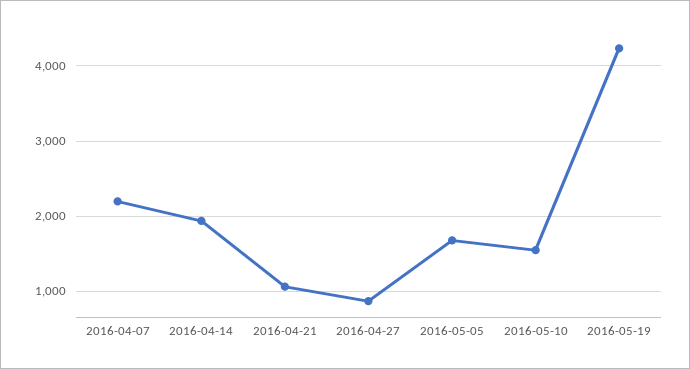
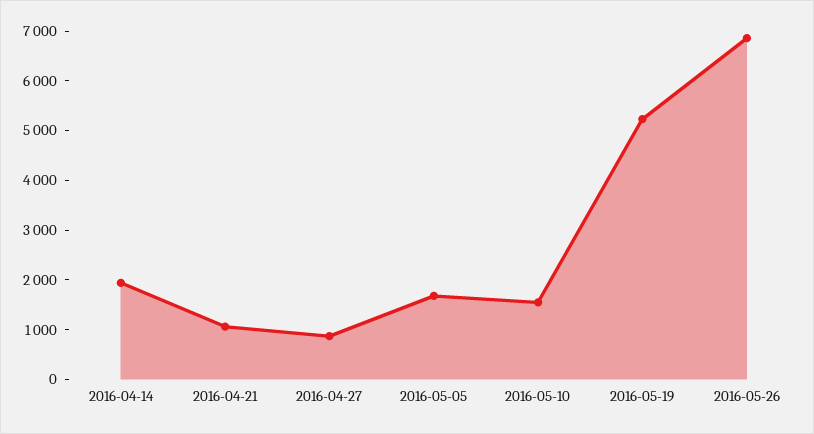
2016-04-07: 2200 -> none
2016-05-19: 4200 -> 5200
2016-05-26: none -> 6800

